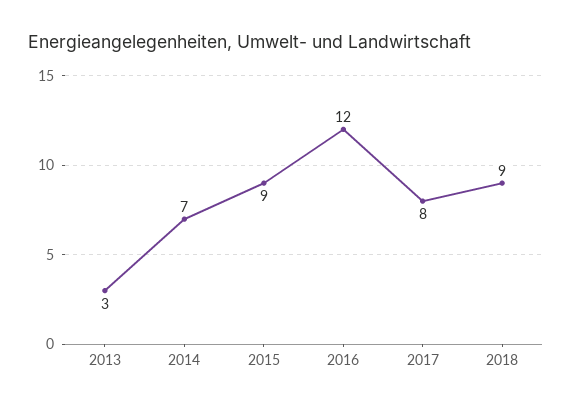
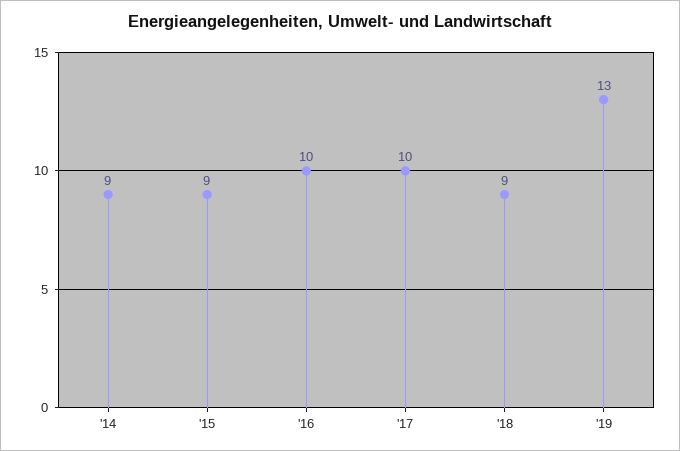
2013: 3 -> none
2014: 7 -> 9
2016: 12 -> 10
2017: 8 -> 10
'19: none -> 13

